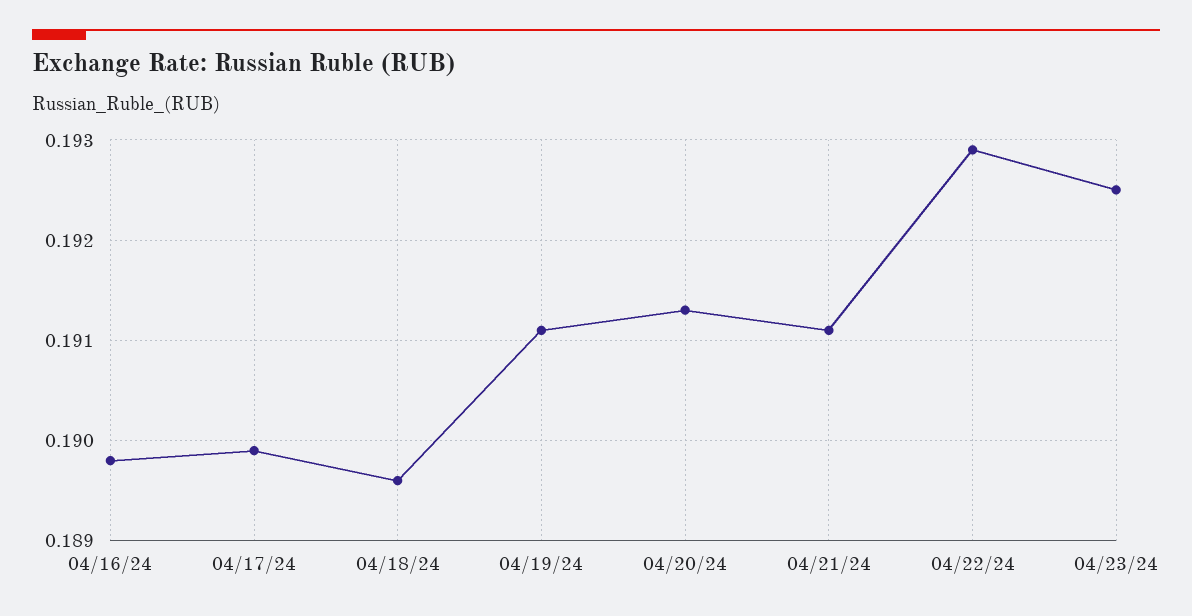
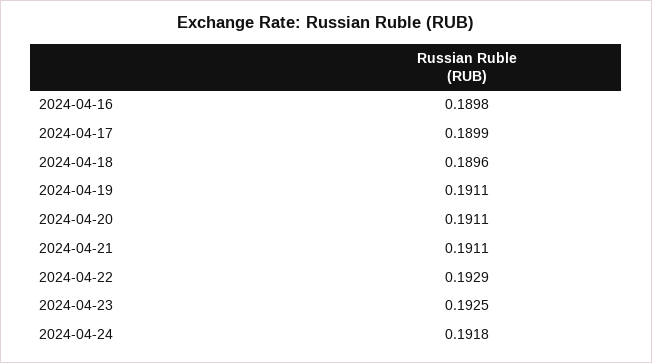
04/20/24: 0.1913 -> 0.1911
2024-04-24: none -> 0.1918

